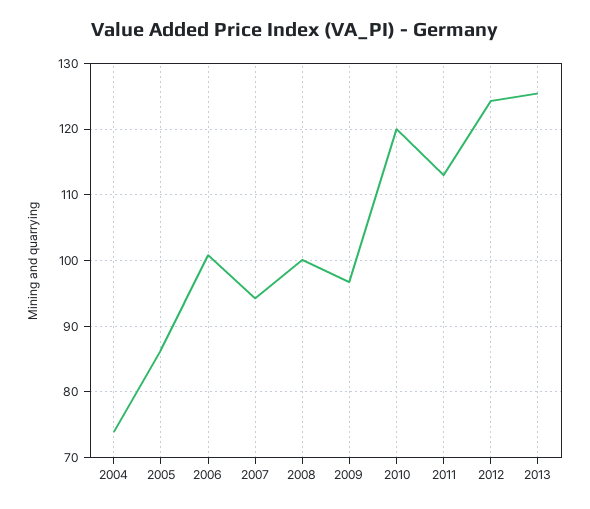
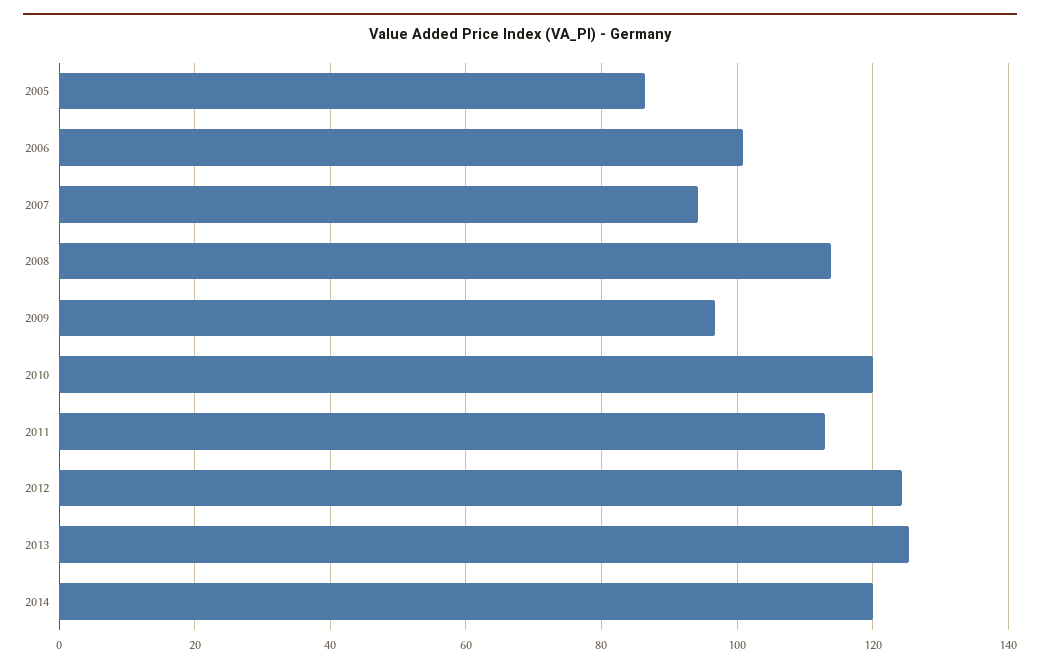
2004: 74 -> none
2008: 100 -> 114
2014: none -> 120

